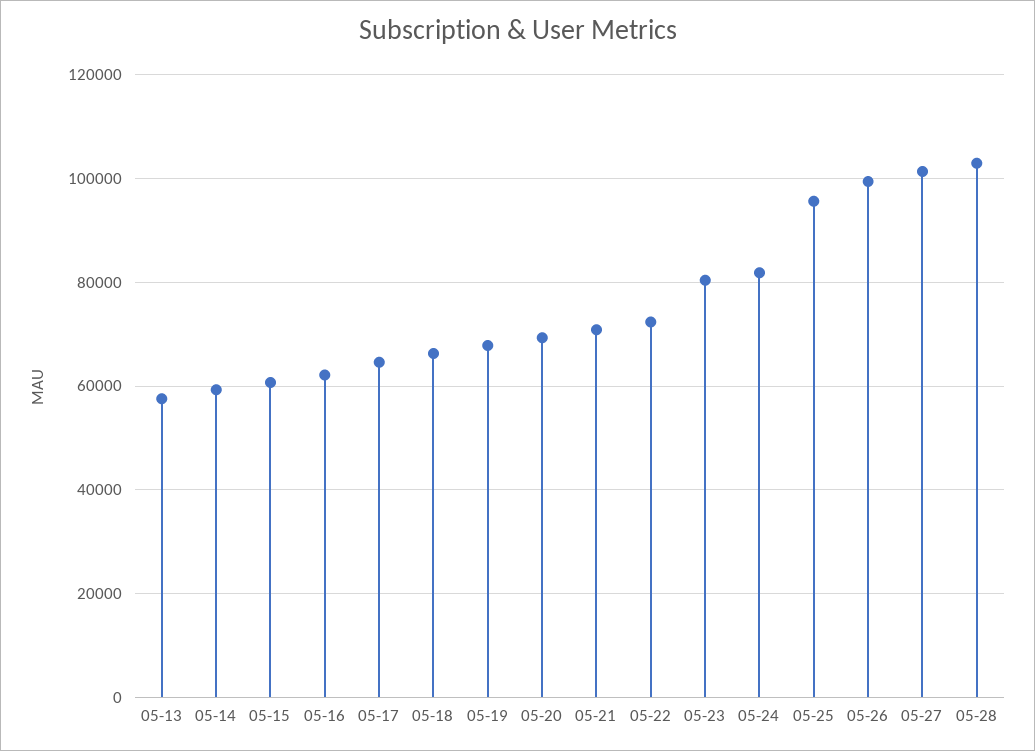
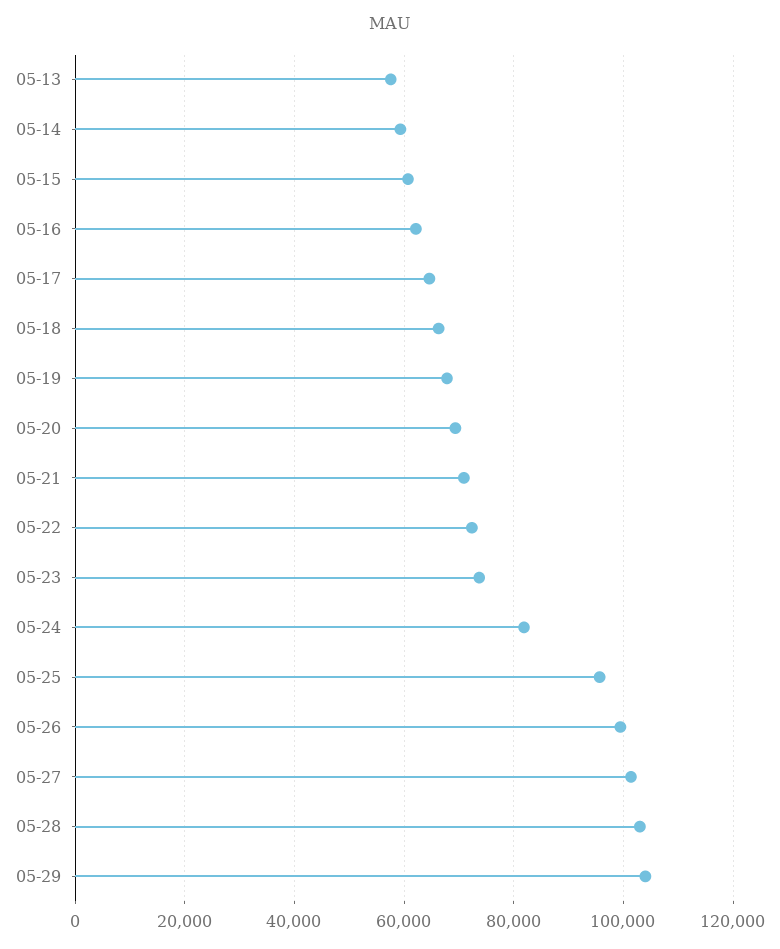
05-23: 80000 -> 74000
05-29: none -> 104000

